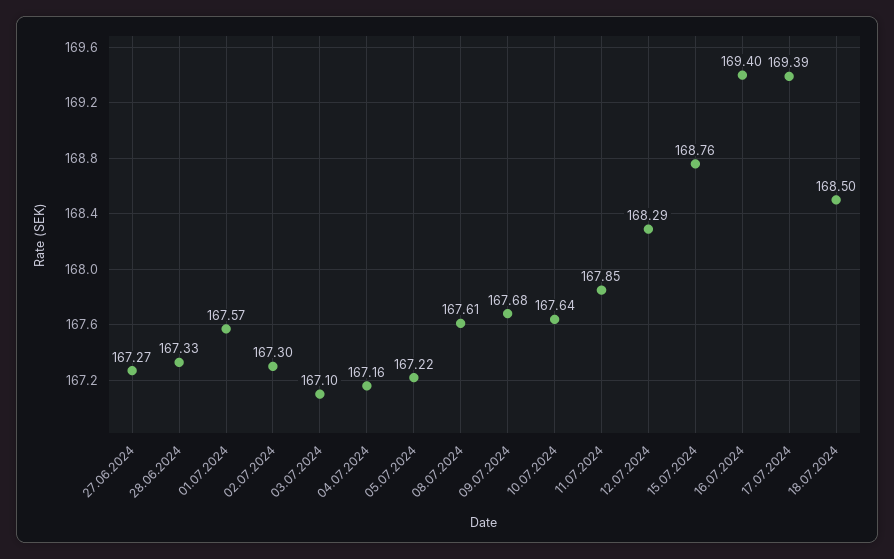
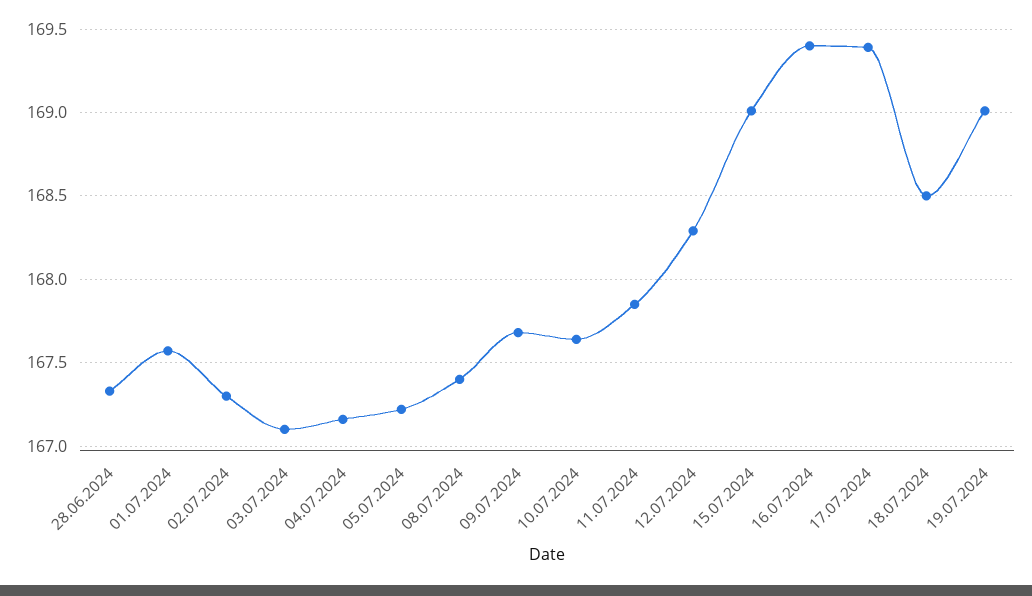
27.06.2024: 167.27 -> none
08.07.2024: 167.61 -> 167.4
15.07.2024: 168.76 -> 169
19.07.2024: none -> 169

